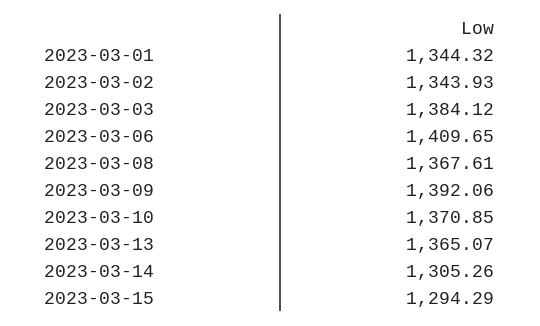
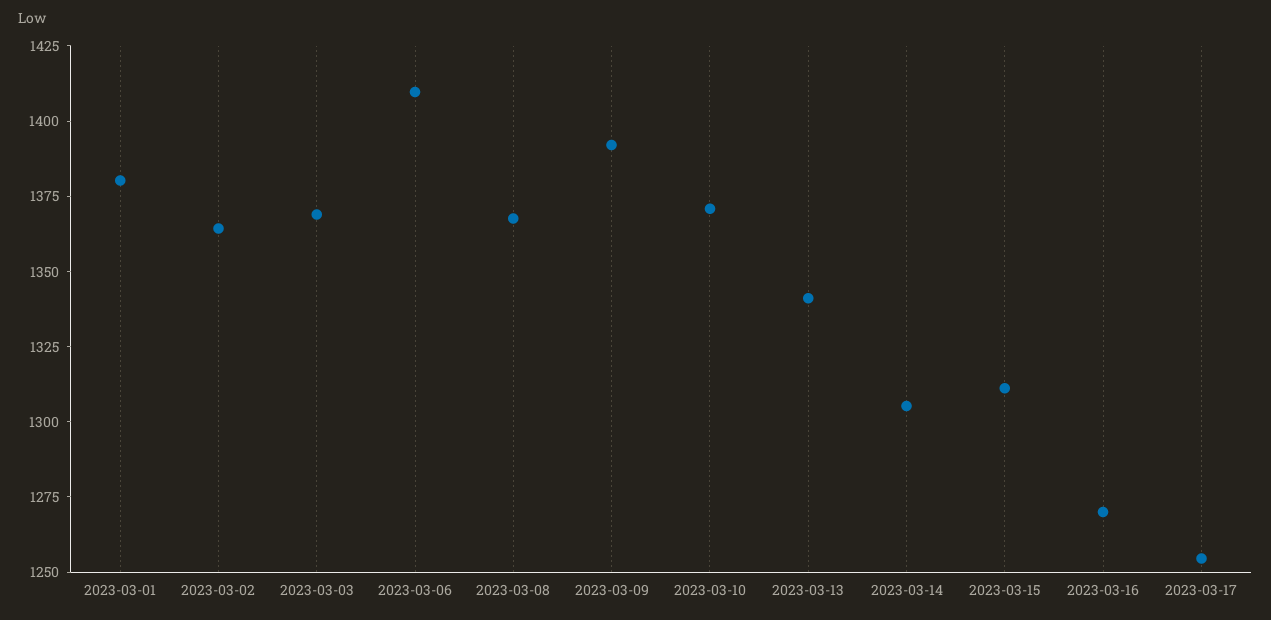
2023-03-01: 1344.32 -> 1380
2023-03-02: 1343.93 -> 1365
2023-03-03: 1384.12 -> 1370
2023-03-13: 1365.07 -> 1340
2023-03-15: 1294.29 -> 1310
2023-03-16: none -> 1270
2023-03-17: none -> 1255

